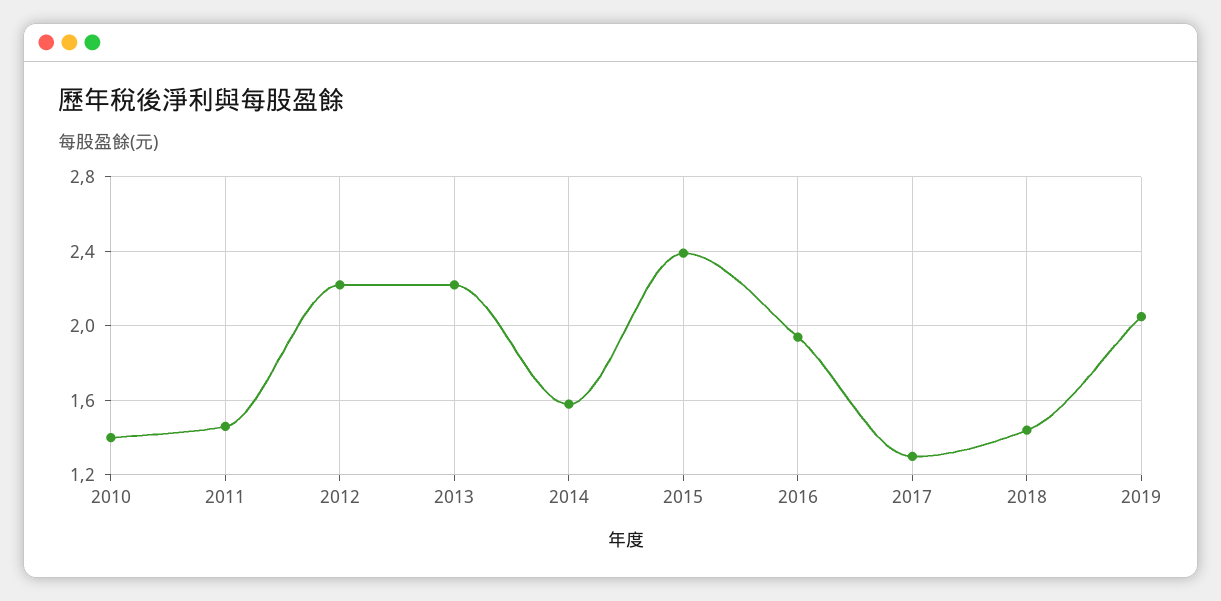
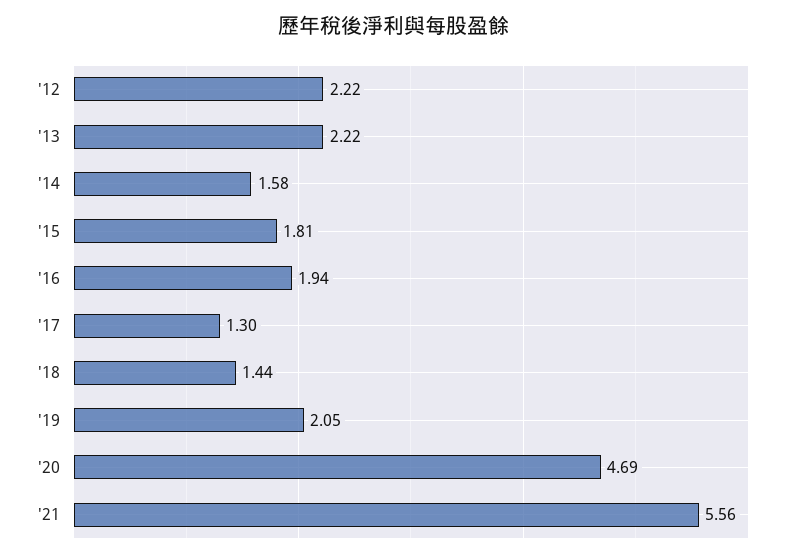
2010: 1.4 -> none
2011: 1.45 -> none
2015: 2.4 -> 1.81
'20: none -> 4.69
'21: none -> 5.56

